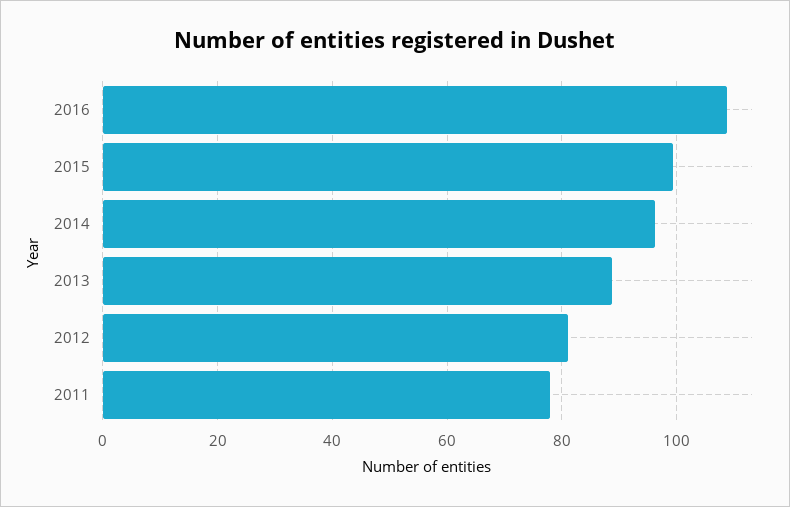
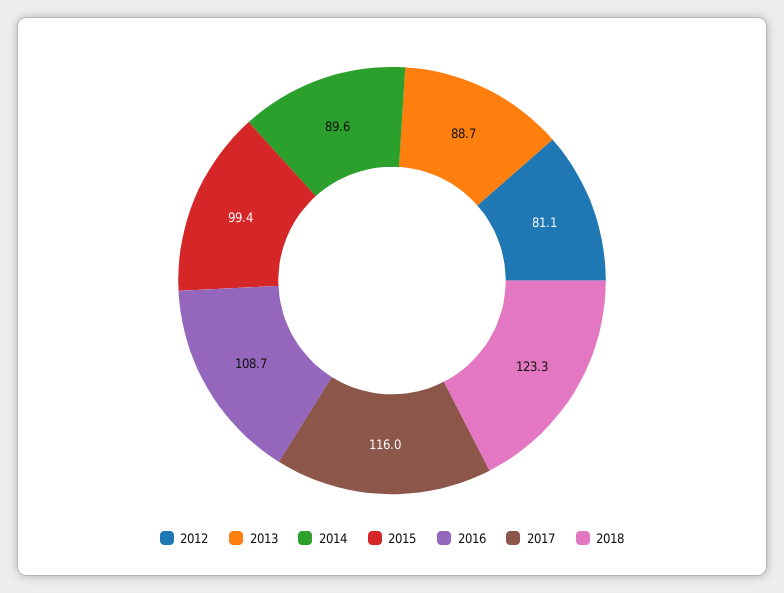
2014: 96 -> 89.6
2011: 78 -> none
2017: none -> 116
2018: none -> 123.3

